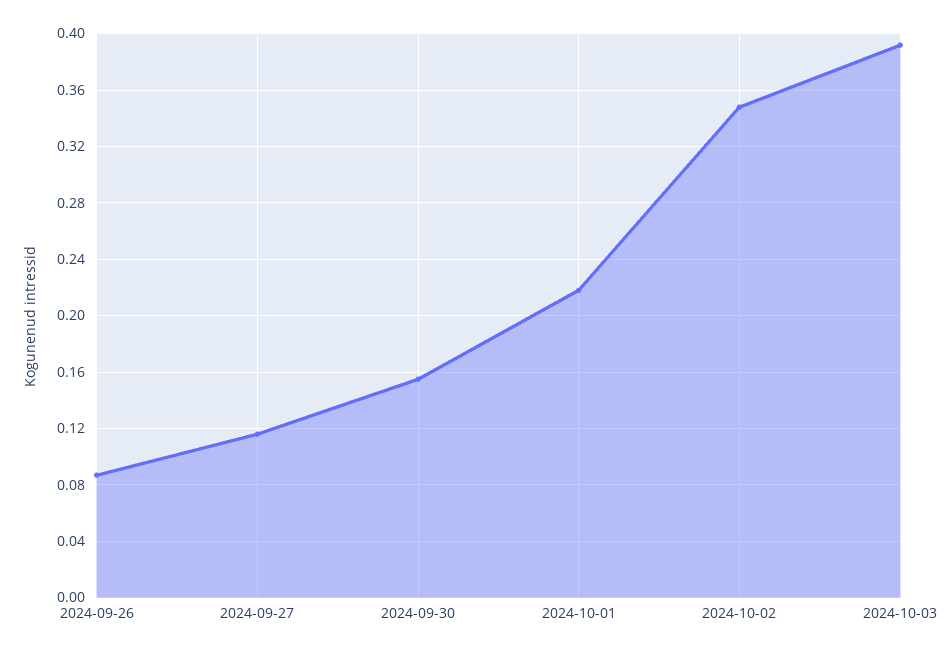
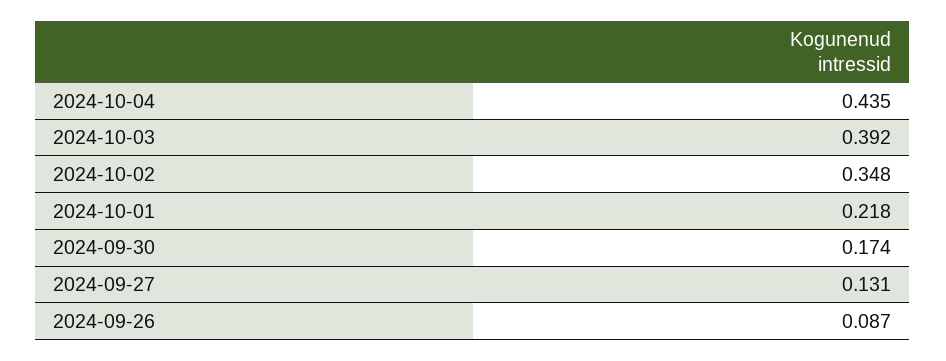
2024-09-27: 0.115 -> 0.131
2024-09-30: 0.155 -> 0.174
2024-10-04: none -> 0.435

